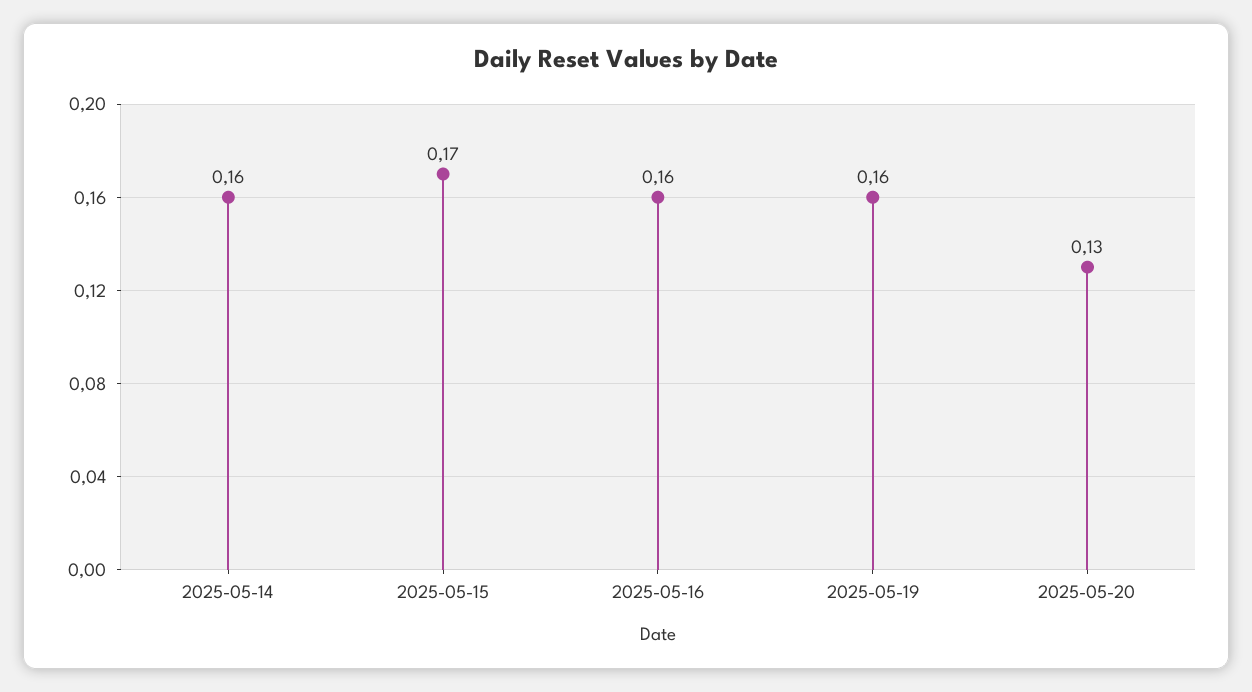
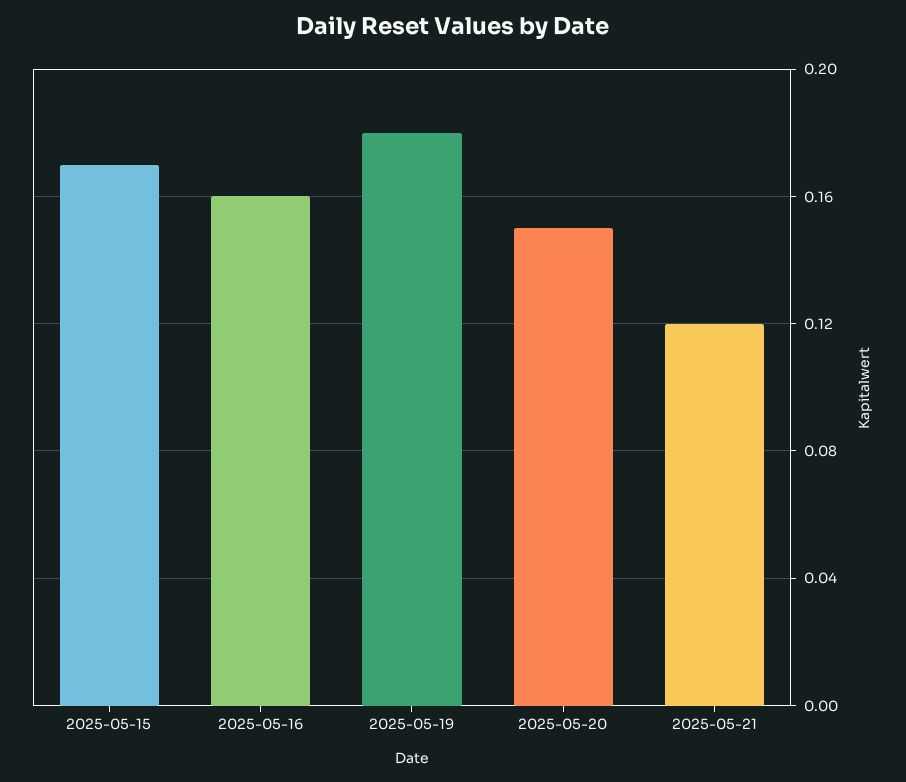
2025-05-14: 0.16 -> none
2025-05-19: 0.16 -> 0.18
2025-05-20: 0.13 -> 0.15
2025-05-21: none -> 0.12

